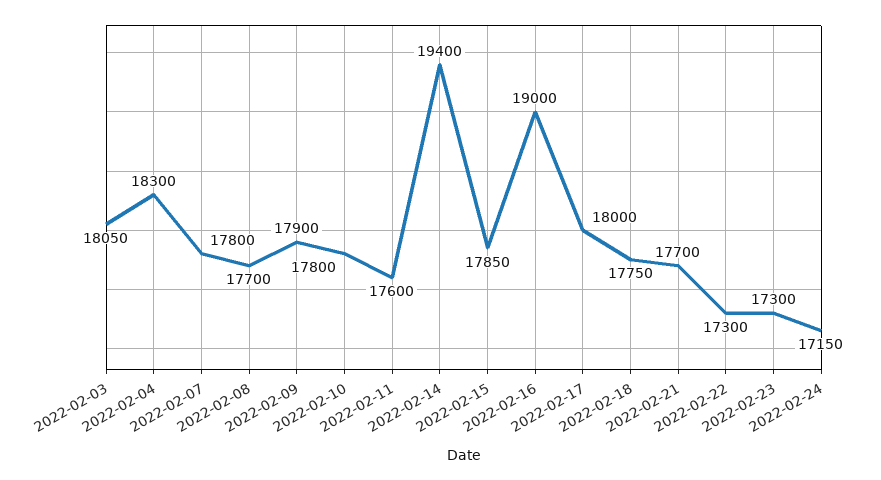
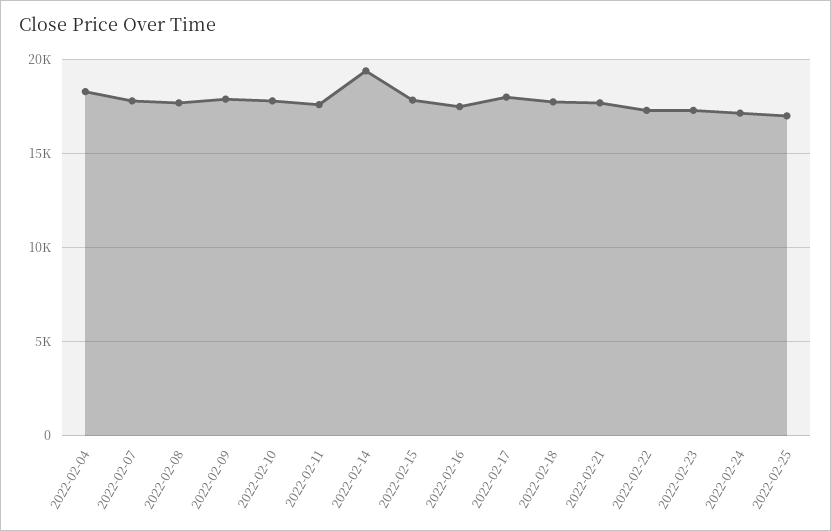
2022-02-03: 18050 -> none
2022-02-16: 19000 -> 17500
2022-02-25: none -> 17000

